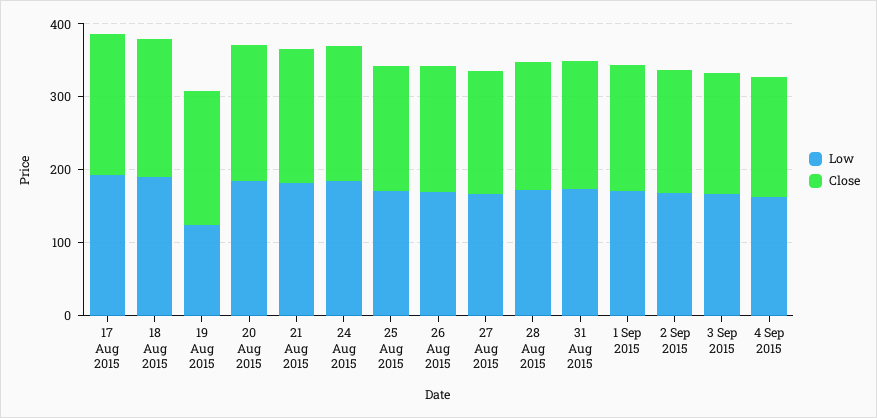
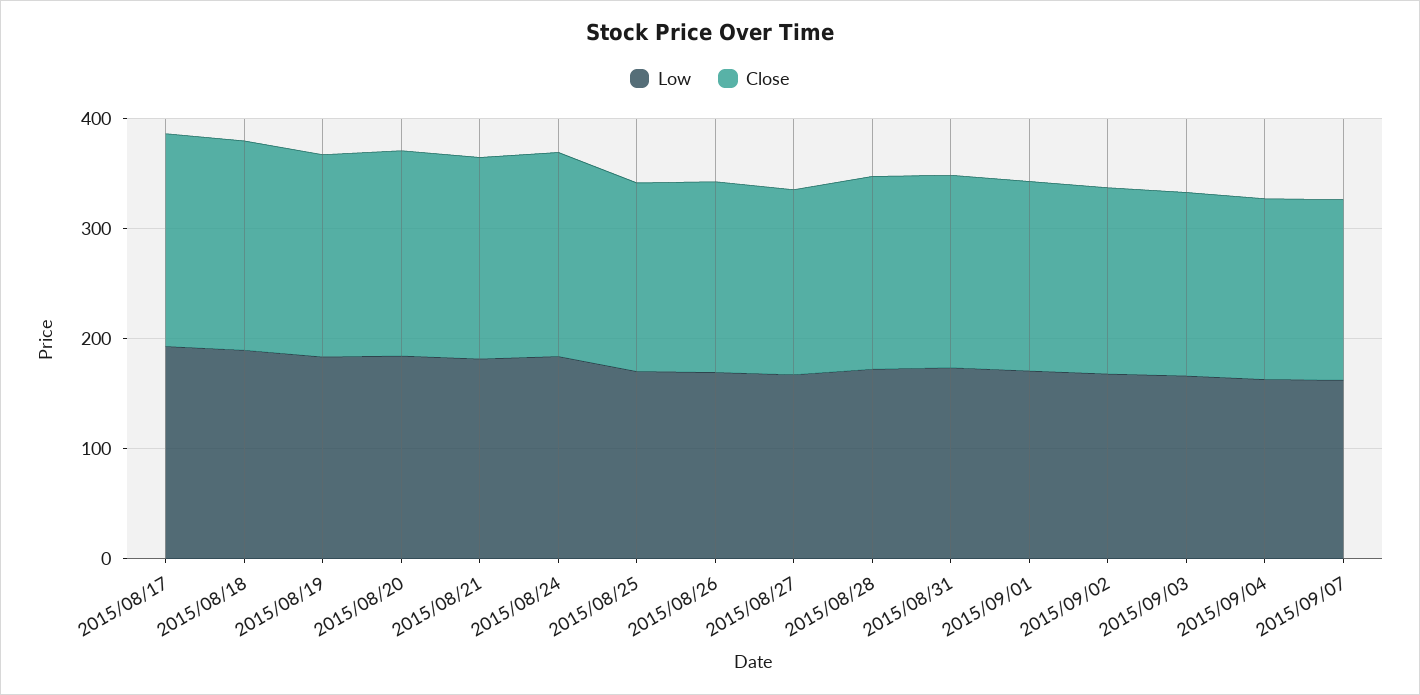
Low, 19 Aug 2015: 120 -> 180
Low, 2015/09/07: none -> 160
Close, 2015/09/07: none -> 160

